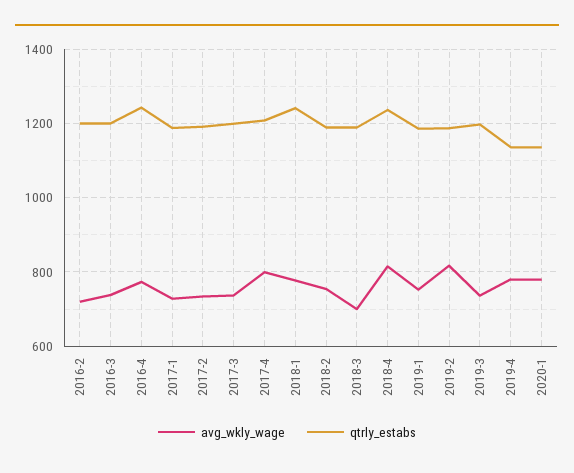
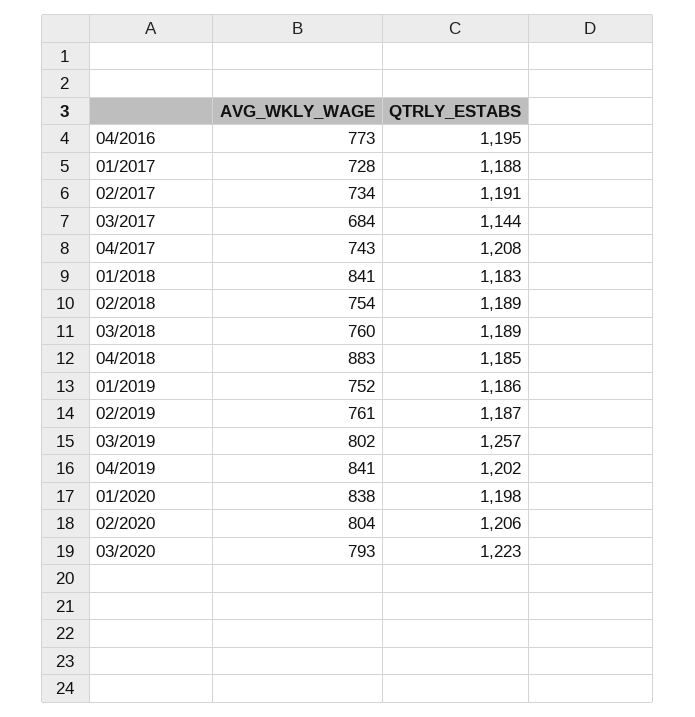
avg_wkly_wage, 2016-2: 720 -> none
qtrly_estabs, 2016-2: 1200 -> none
avg_wkly_wage, 2016-3: 740 -> none
qtrly_estabs, 2016-3: 1200 -> none
qtrly_estabs, 2016-4: 1240 -> 1195
avg_wkly_wage, 2017-3: 740 -> 684
qtrly_estabs, 2017-3: 1200 -> 1144
avg_wkly_wage, 2017-4: 800 -> 743
avg_wkly_wage, 2018-1: 780 -> 841
qtrly_estabs, 2018-1: 1240 -> 1183
avg_wkly_wage, 2018-3: 700 -> 760
avg_wkly_wage, 2018-4: 820 -> 883
qtrly_estabs, 2018-4: 1240 -> 1185
avg_wkly_wage, 2019-2: 820 -> 761
avg_wkly_wage, 2019-3: 740 -> 802
qtrly_estabs, 2019-3: 1200 -> 1257
avg_wkly_wage, 2019-4: 780 -> 841
qtrly_estabs, 2019-4: 1140 -> 1202
avg_wkly_wage, 2020-1: 780 -> 838
qtrly_estabs, 2020-1: 1140 -> 1198
avg_wkly_wage, 02/2020: none -> 804
qtrly_estabs, 02/2020: none -> 1206
avg_wkly_wage, 03/2020: none -> 793
qtrly_estabs, 03/2020: none -> 1223

